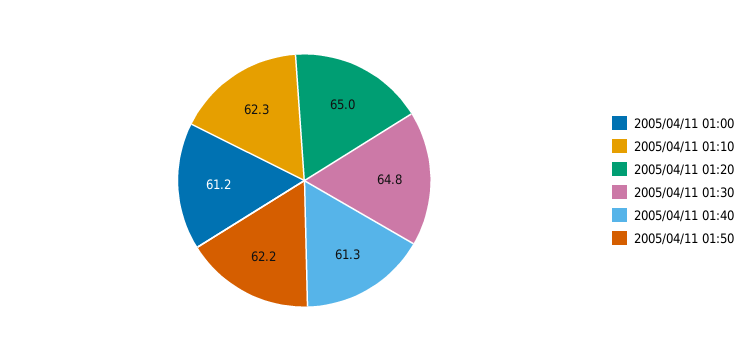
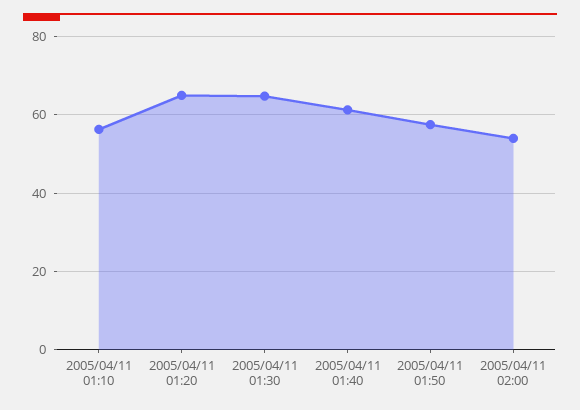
2005/04/11 01:00: 61.2 -> none
2005/04/11 01:10: 62.3 -> 56
2005/04/11 01:50: 62.2 -> 58
2005/04/11 02:00: none -> 54

